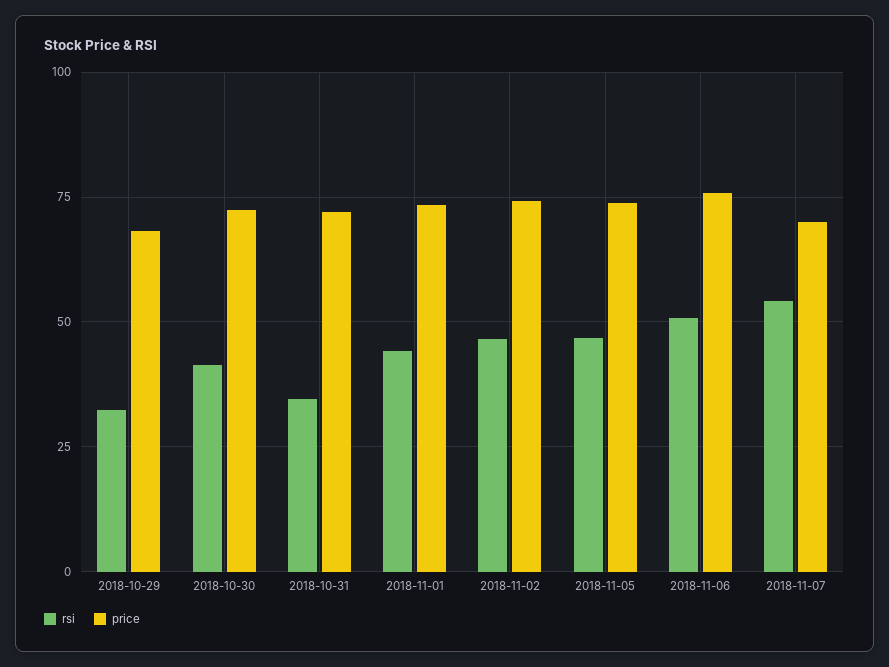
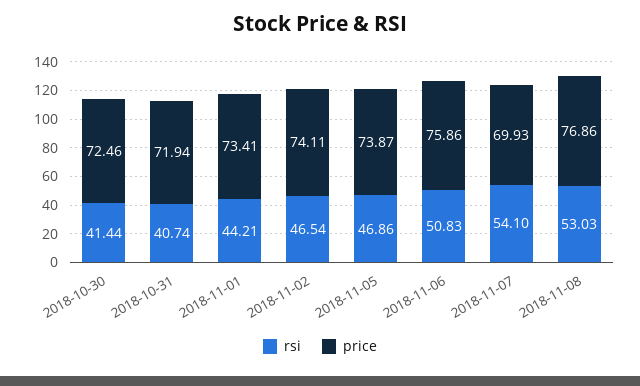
rsi, 2018-10-29: 32.5 -> none
price, 2018-10-29: 67.5 -> none
rsi, 2018-10-31: 35 -> 40.74
rsi, 2018-11-08: none -> 53.03
price, 2018-11-08: none -> 76.86

